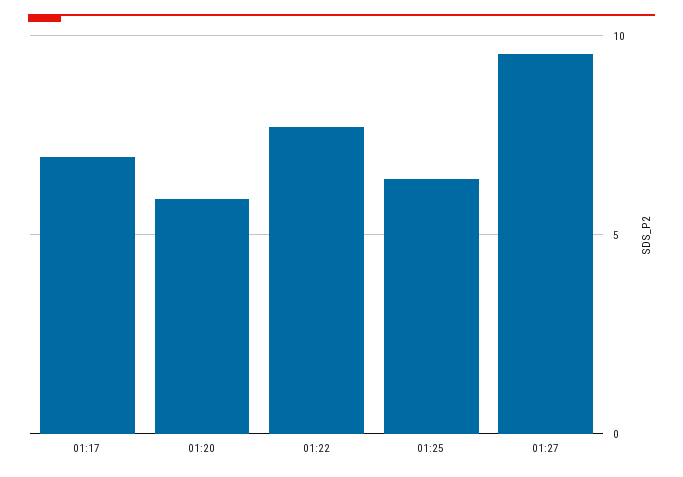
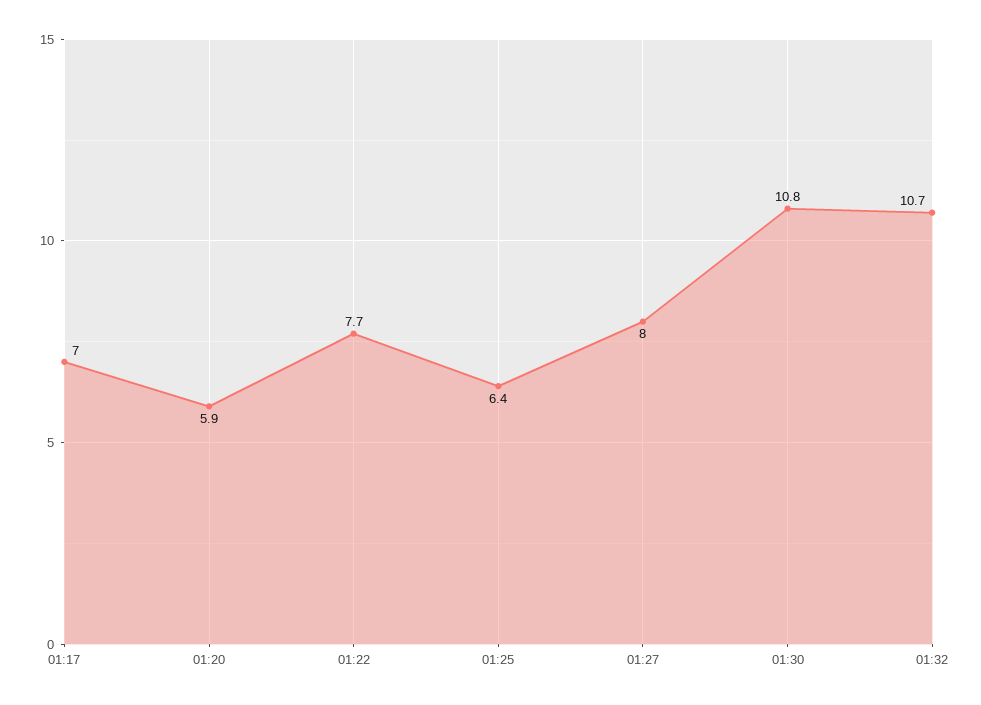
01:27: 9.5 -> 8
01:30: none -> 10.8
01:32: none -> 10.7

